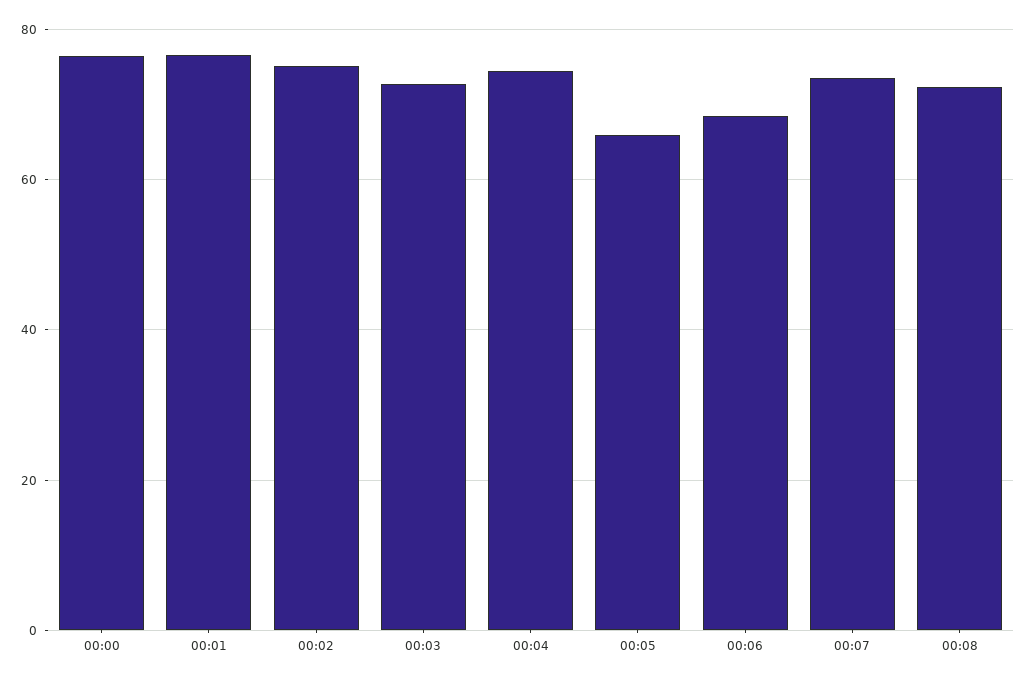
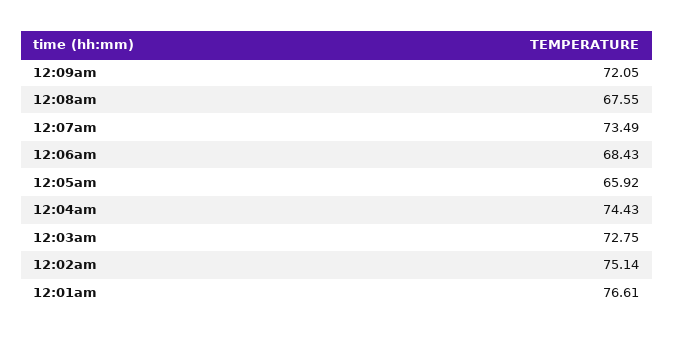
00:00: 76 -> none
00:08: 72 -> 67.55
12:09am: none -> 72.05

